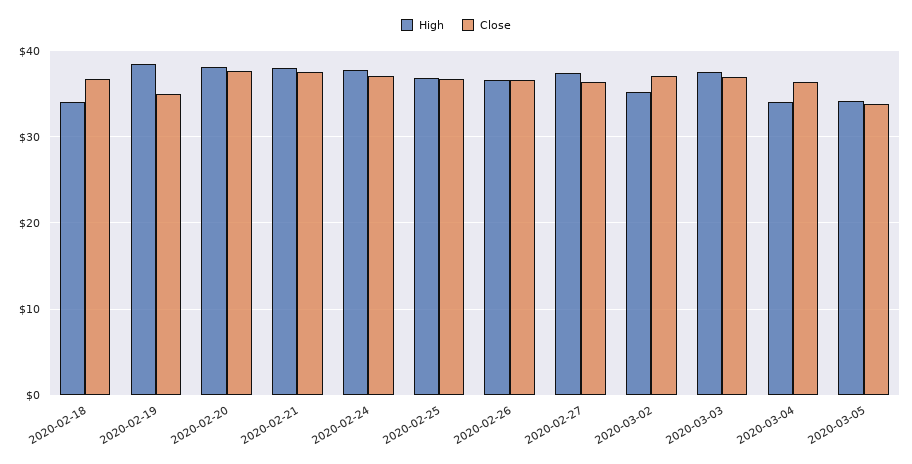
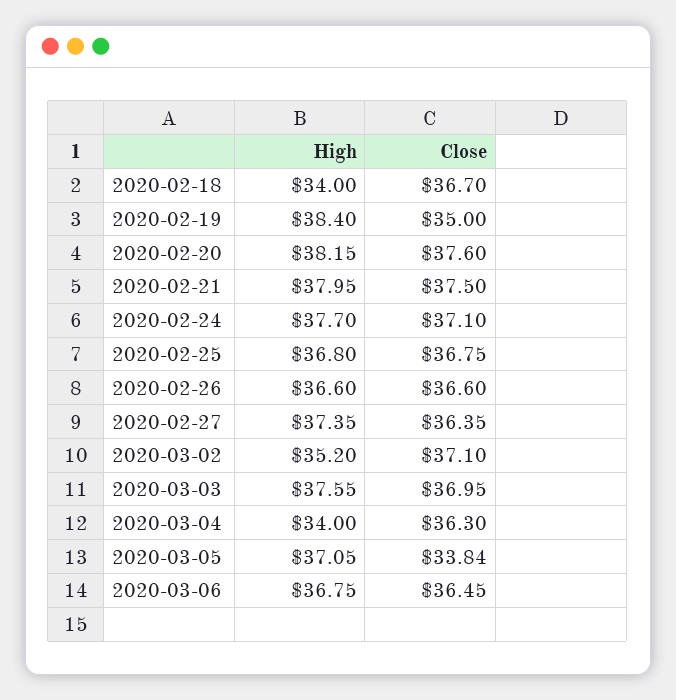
High, 2020-03-05: 34 -> 37.05
High, 2020-03-06: none -> 36.75
Close, 2020-03-06: none -> 36.45

